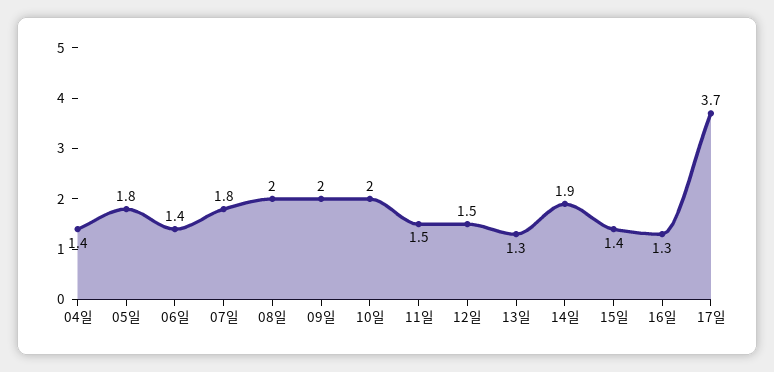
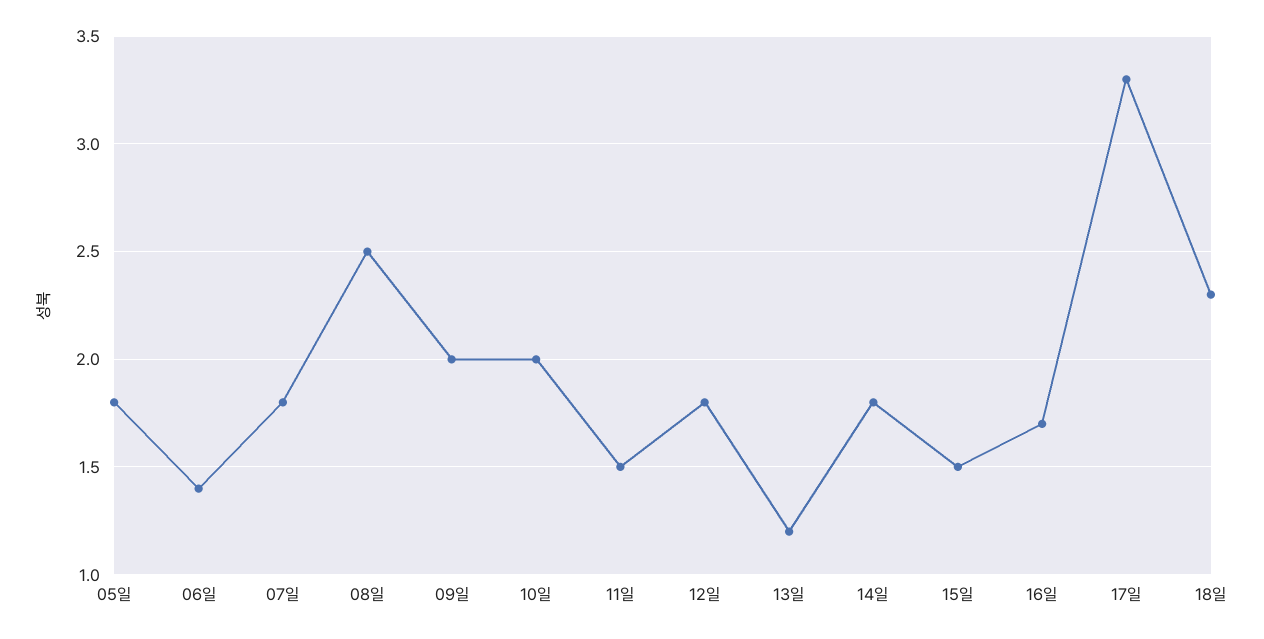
04일: 1.4 -> none
08일: 2 -> 2.5
12일: 1.5 -> 1.8
13일: 1.3 -> 1.2
14일: 1.9 -> 1.8
15일: 1.4 -> 1.5
16일: 1.3 -> 1.7
17일: 3.7 -> 3.3
18일: none -> 2.3

